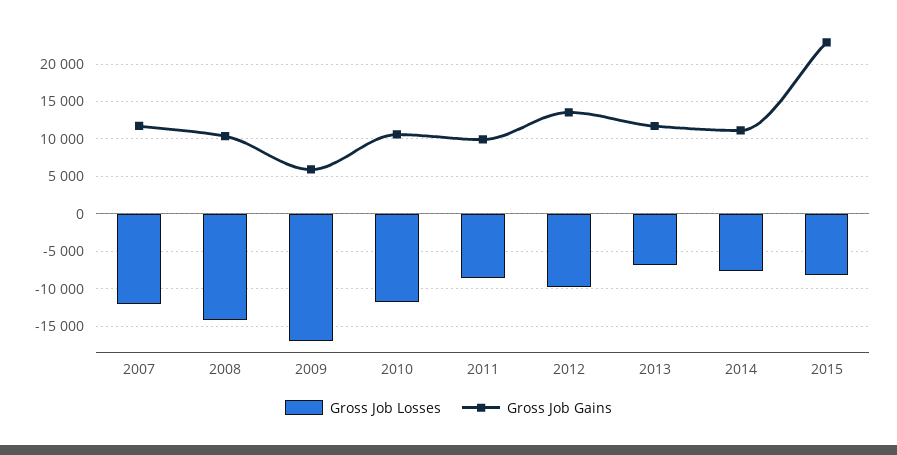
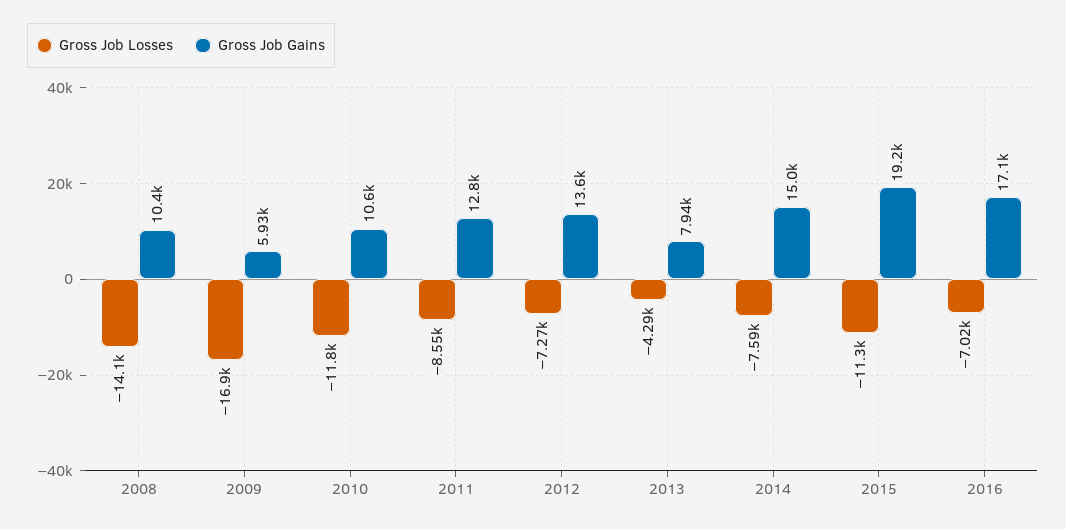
Gross Job Losses, 2007: -12000 -> none
Gross Job Gains, 2007: 12000 -> none
Gross Job Gains, 2011: 10000 -> 12800
Gross Job Losses, 2012: -10000 -> -7270
Gross Job Losses, 2013: -7000 -> -4290
Gross Job Gains, 2013: 12000 -> 7940
Gross Job Gains, 2014: 11000 -> 15000
Gross Job Losses, 2015: -8000 -> -11300
Gross Job Gains, 2015: 23000 -> 19200
Gross Job Losses, 2016: none -> -7020
Gross Job Gains, 2016: none -> 17100

